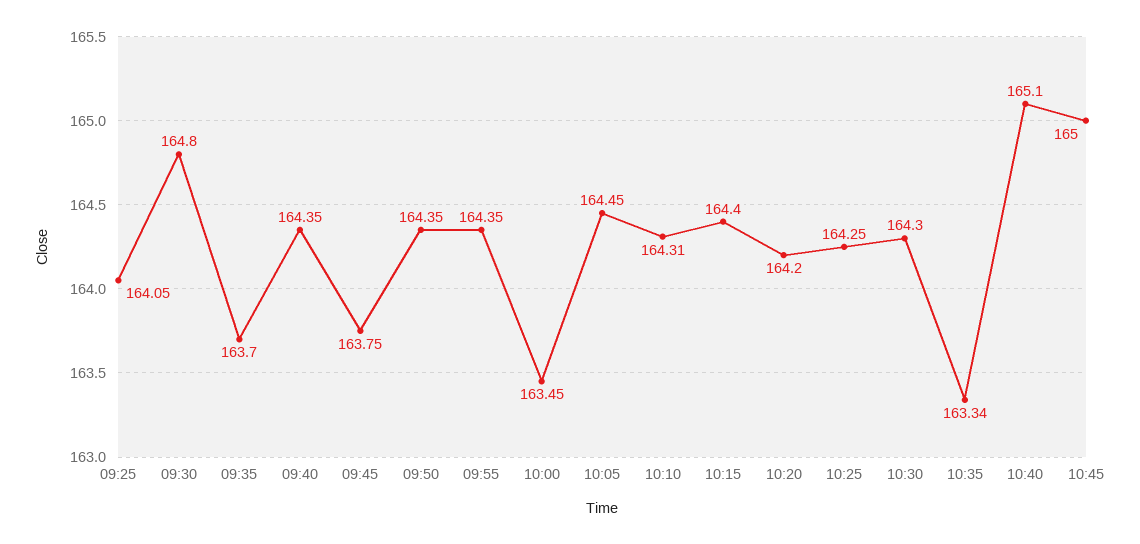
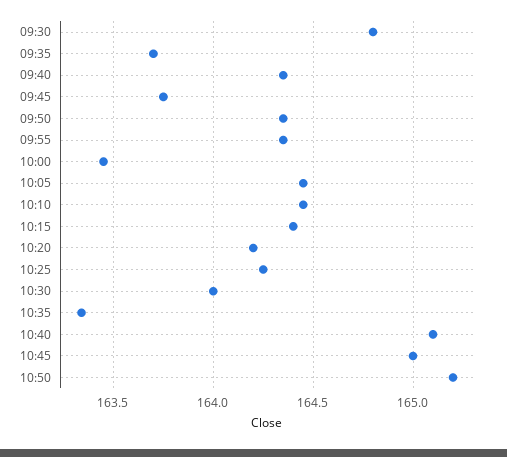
09:25: 164.05 -> none
10:10: 164.31 -> 164.45
10:30: 164.3 -> 164
10:50: none -> 165.2

